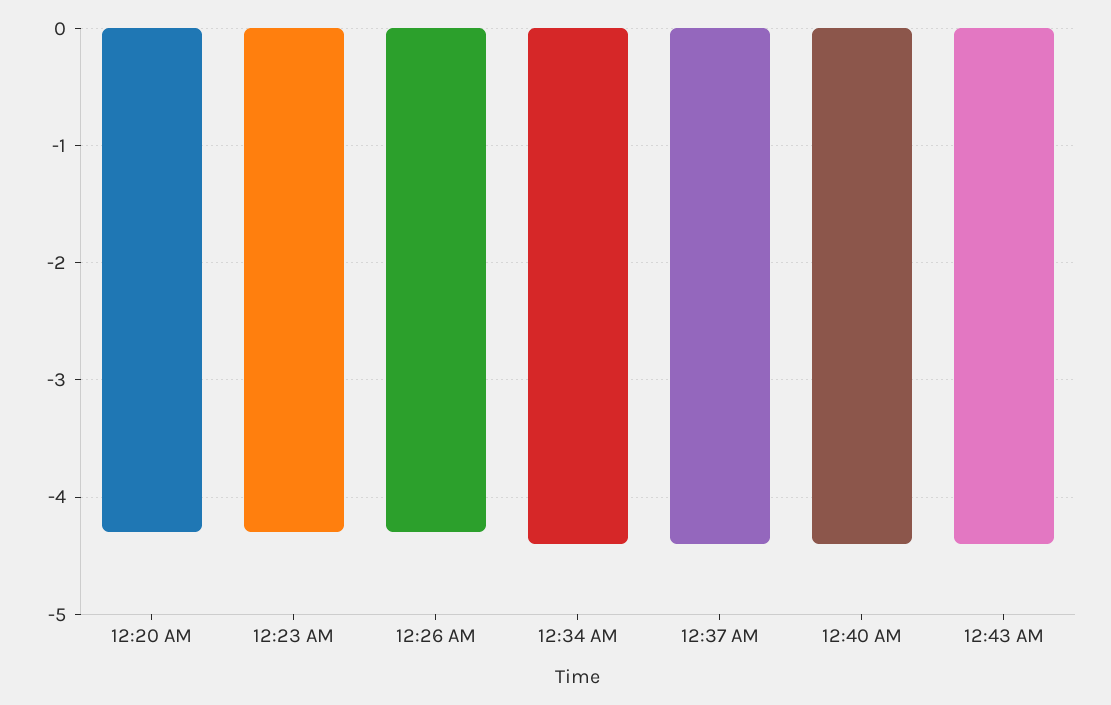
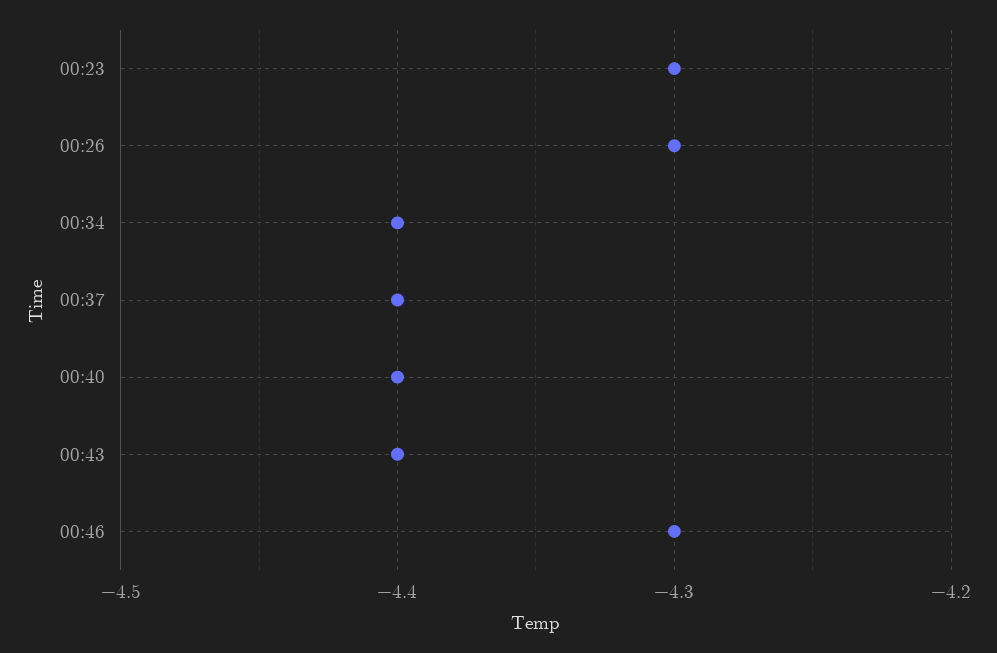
12:20 AM: -4.3 -> none
00:46: none -> -4.3

